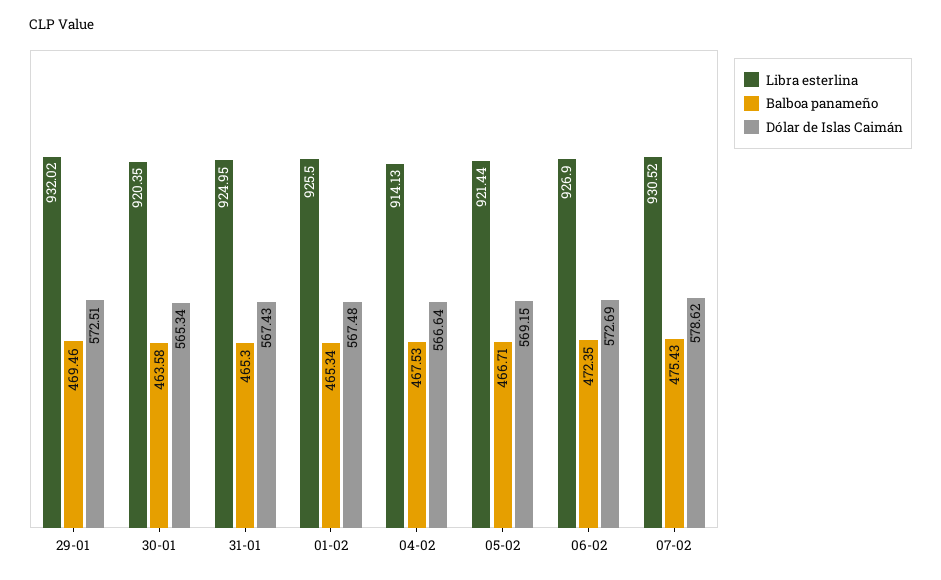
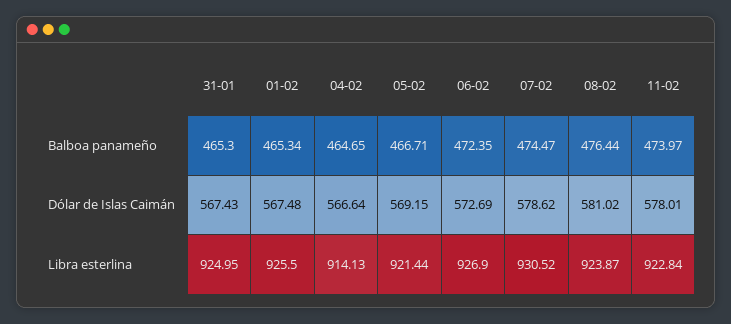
Libra esterlina, 29-01: 932.02 -> none
Balboa panameño, 29-01: 469.46 -> none
Dólar de Islas Caimán, 29-01: 572.51 -> none
Libra esterlina, 30-01: 920.35 -> none
Balboa panameño, 30-01: 463.58 -> none
Dólar de Islas Caimán, 30-01: 565.34 -> none
Balboa panameño, 04-02: 467.53 -> 464.65
Balboa panameño, 07-02: 475.43 -> 474.47
Balboa panameño, 08-02: none -> 476.44
Balboa panameño, 11-02: none -> 473.97
Dólar de Islas Caimán, 08-02: none -> 581.02
Dólar de Islas Caimán, 11-02: none -> 578.01
Libra esterlina, 08-02: none -> 923.87
Libra esterlina, 11-02: none -> 922.84

